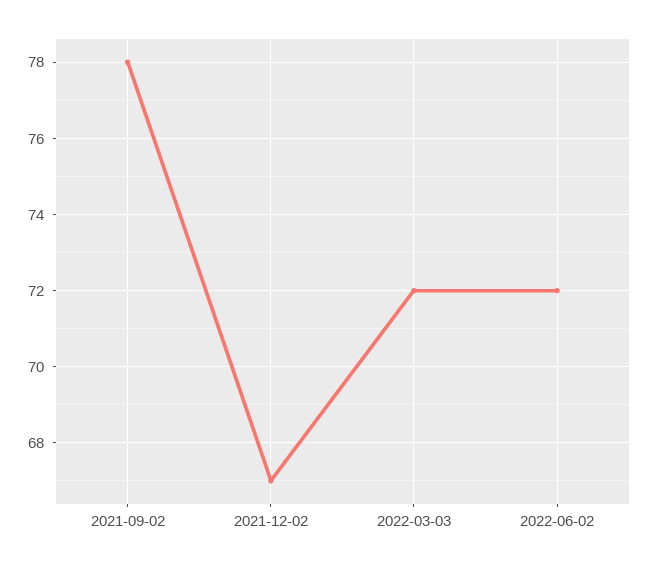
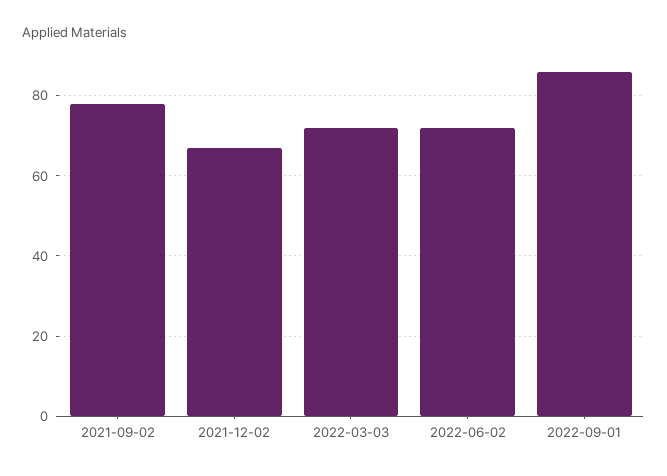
2022-09-01: none -> 85

